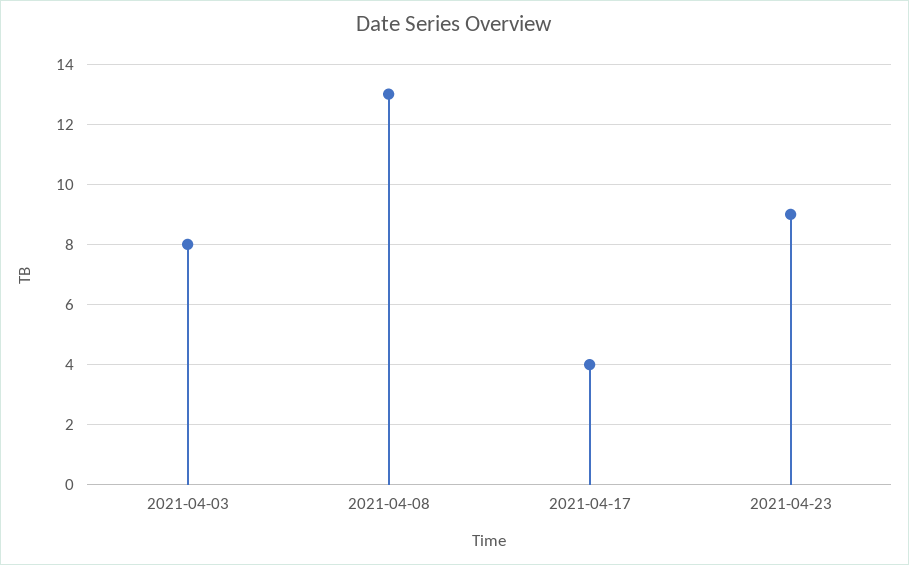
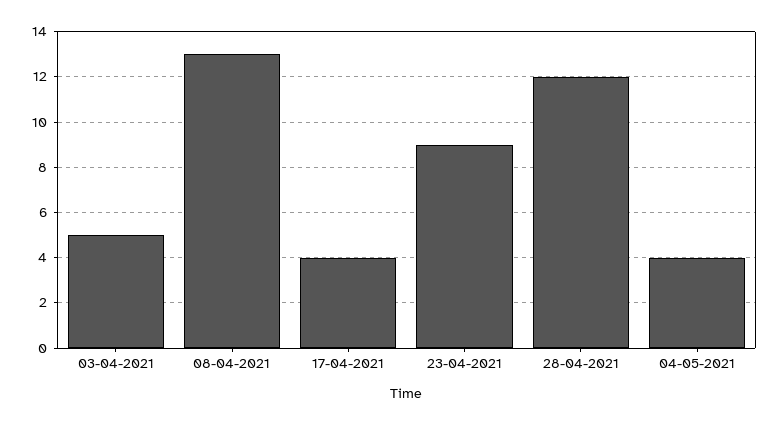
2021-04-03: 8 -> 5
28-04-2021: none -> 12
04-05-2021: none -> 4

